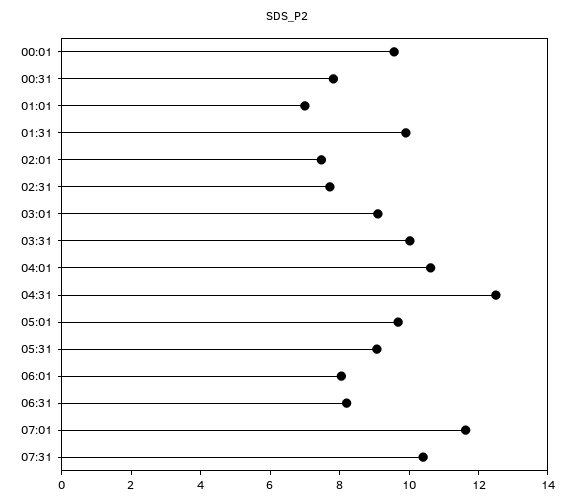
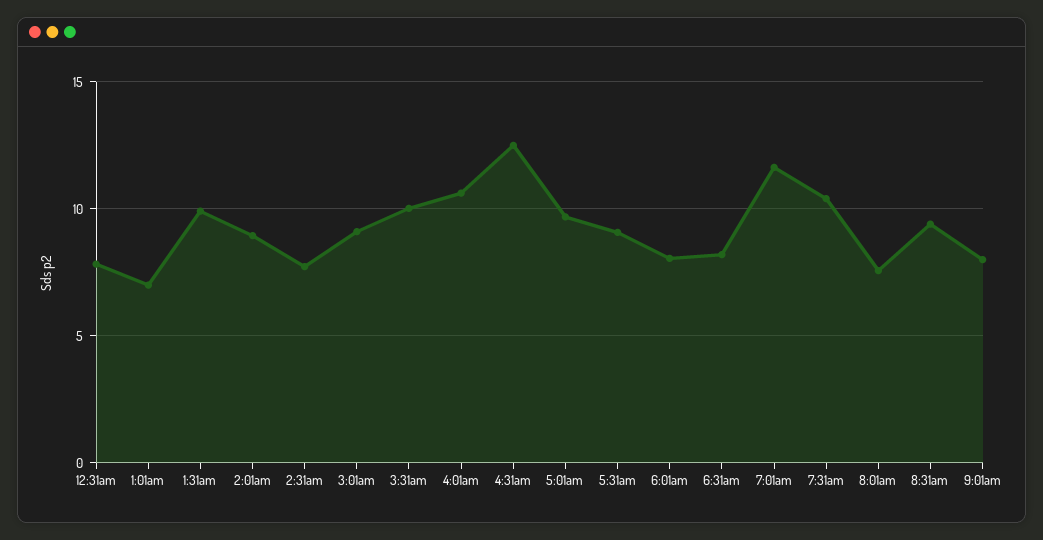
00:01: 9.5 -> none
02:01: 7.5 -> 9
8:01am: none -> 7.5
8:31am: none -> 9.5
9:01am: none -> 8

